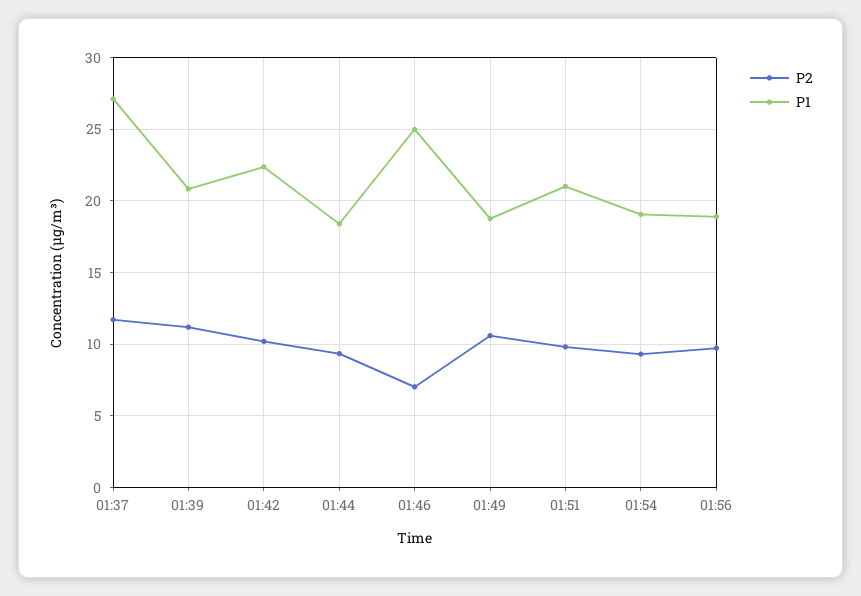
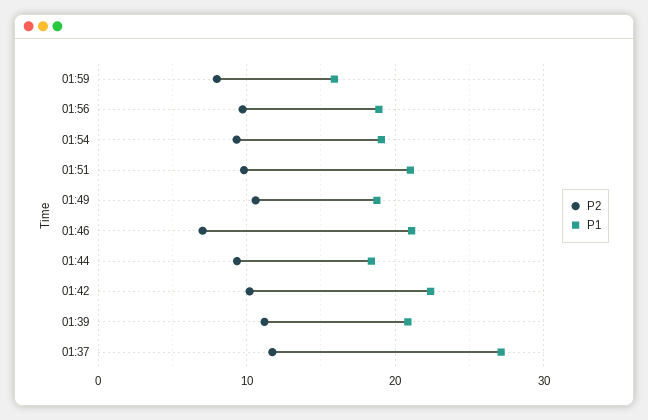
P1, 01:46: 25 -> 21
P2, 01:59: none -> 8
P1, 01:59: none -> 16

